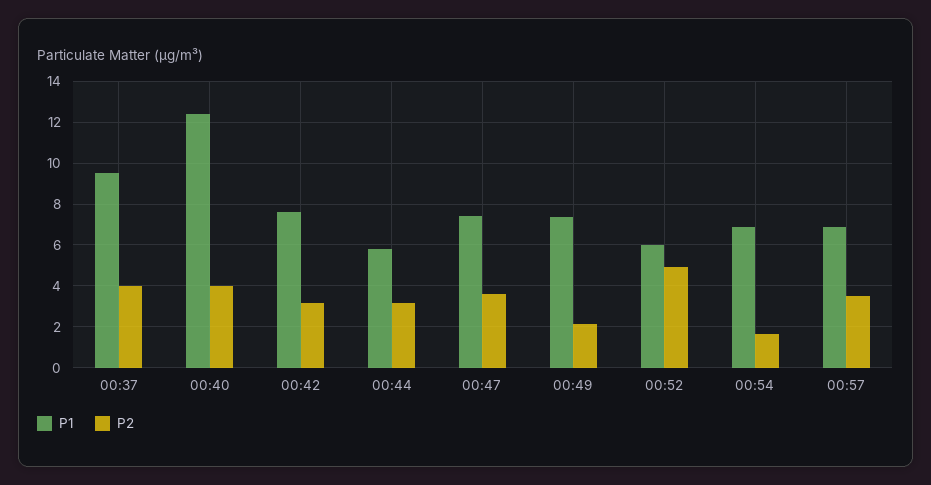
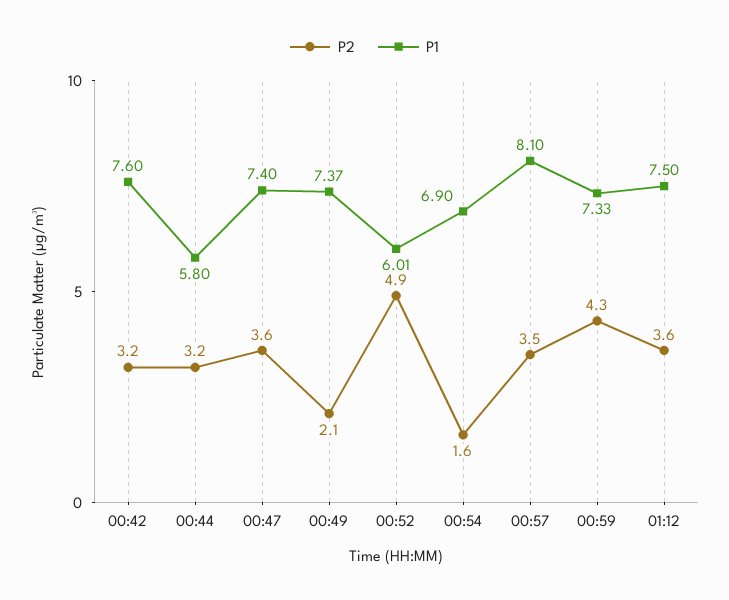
P1, 00:37: 9.5 -> none
P2, 00:37: 4 -> none
P1, 00:40: 12.5 -> none
P2, 00:40: 4 -> none
P1, 00:57: 7 -> 8.1
P2, 00:59: none -> 4.3
P1, 00:59: none -> 7.33
P2, 01:12: none -> 3.6
P1, 01:12: none -> 7.5

